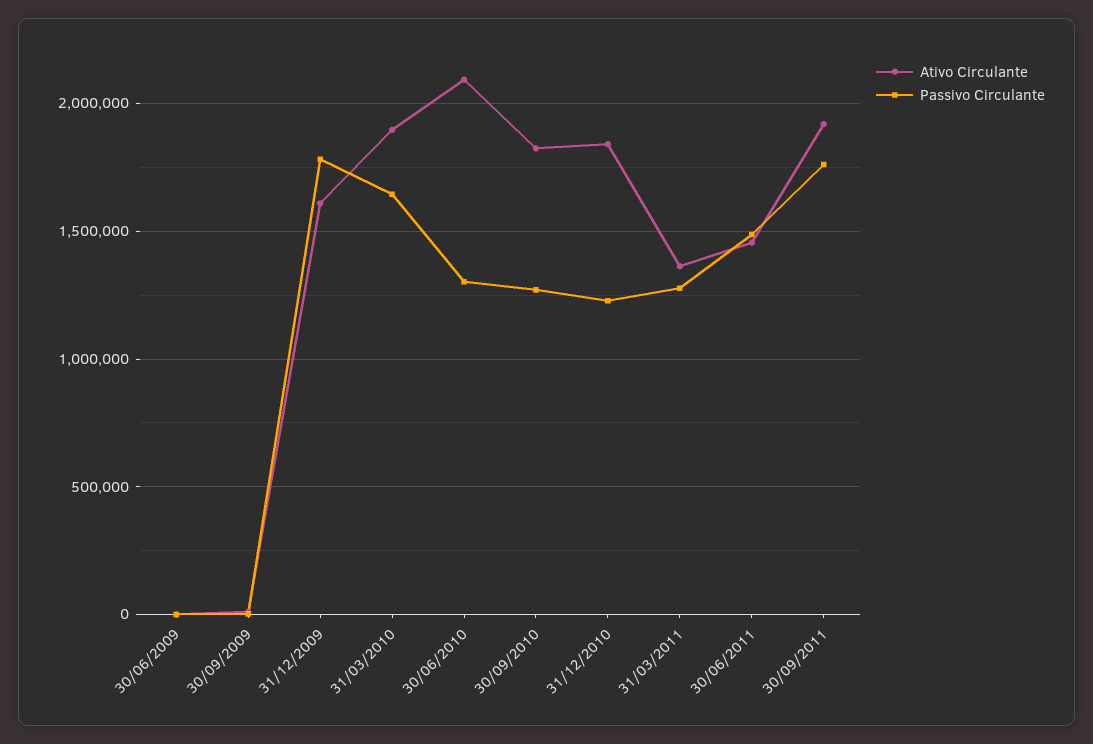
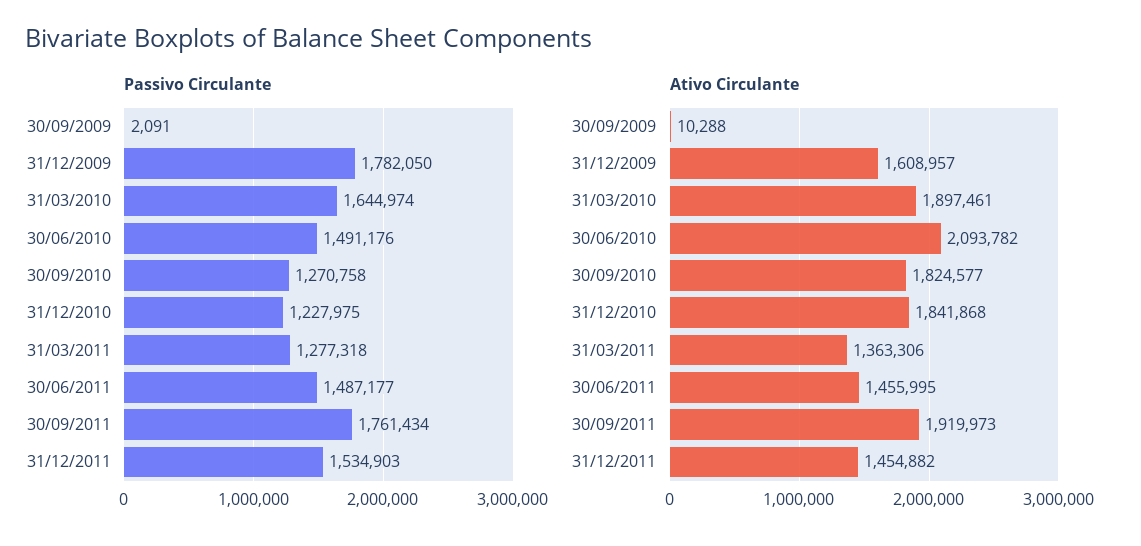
Ativo Circulante, 30/06/2009: 0 -> none
Passivo Circulante, 30/06/2009: 0 -> none
Passivo Circulante, 30/06/2010: 1300000 -> 1491176
Passivo Circulante, 31/12/2011: none -> 1534903
Ativo Circulante, 31/12/2011: none -> 1454882

